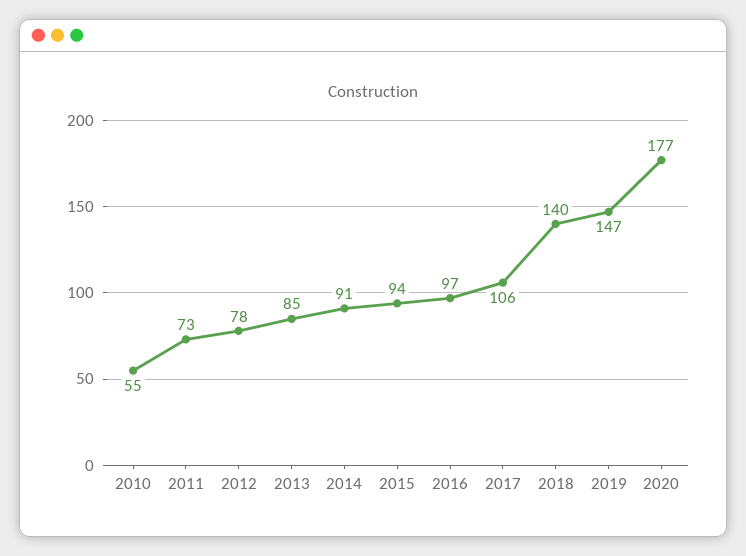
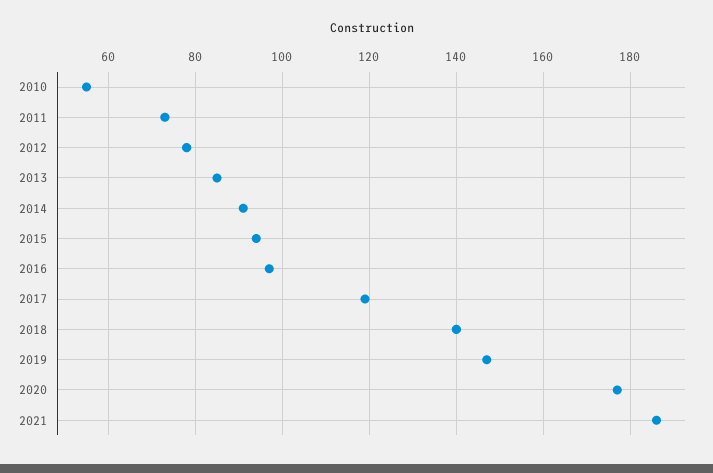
2017: 106 -> 120
2021: none -> 185

